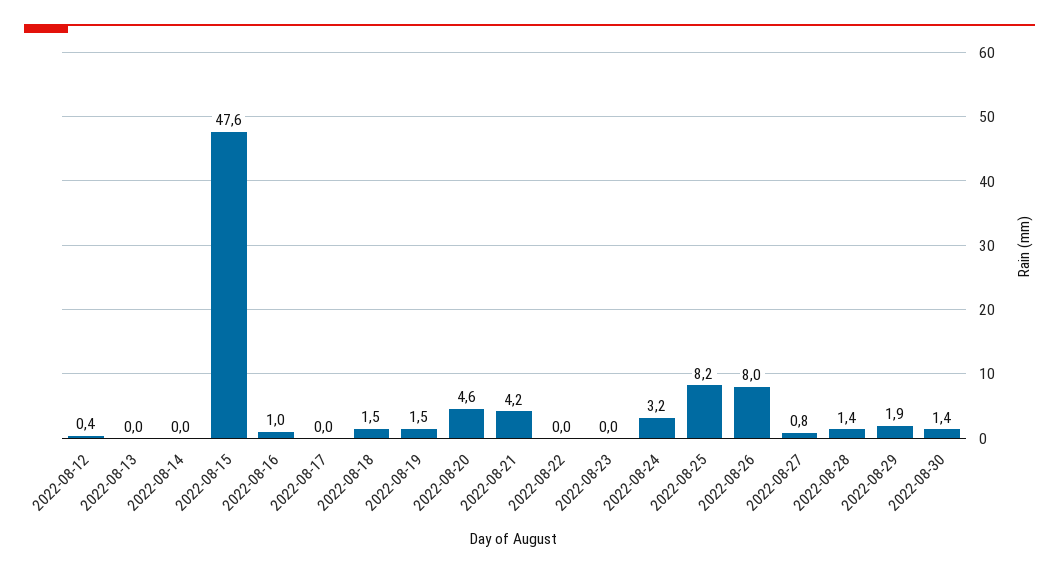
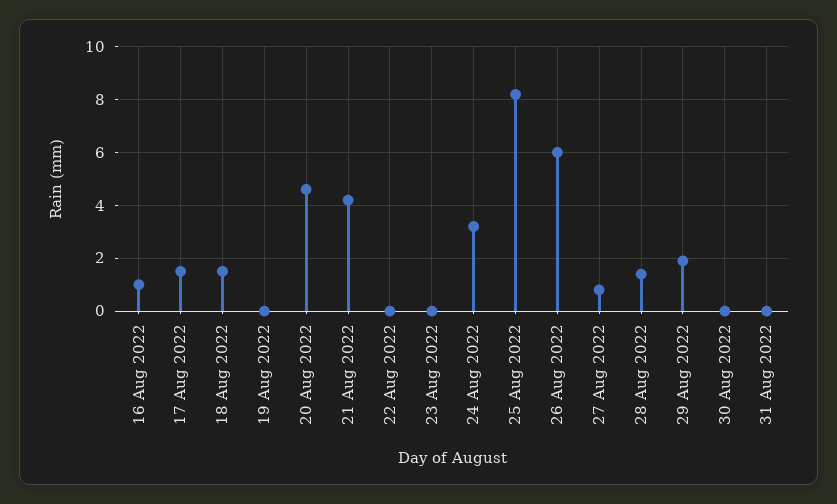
2022-08-12: 0.4 -> none
2022-08-13: 0 -> none
2022-08-14: 0 -> none
2022-08-15: 47.6 -> none
2022-08-17: 0 -> 1.5
2022-08-19: 1.5 -> 0
2022-08-26: 8 -> 6
2022-08-30: 1.4 -> 0
31 Aug 2022: none -> 0

